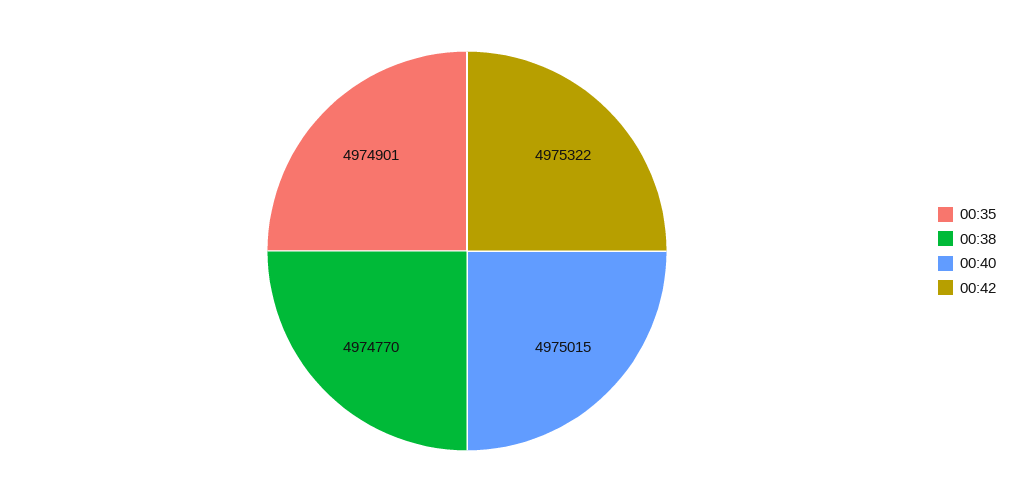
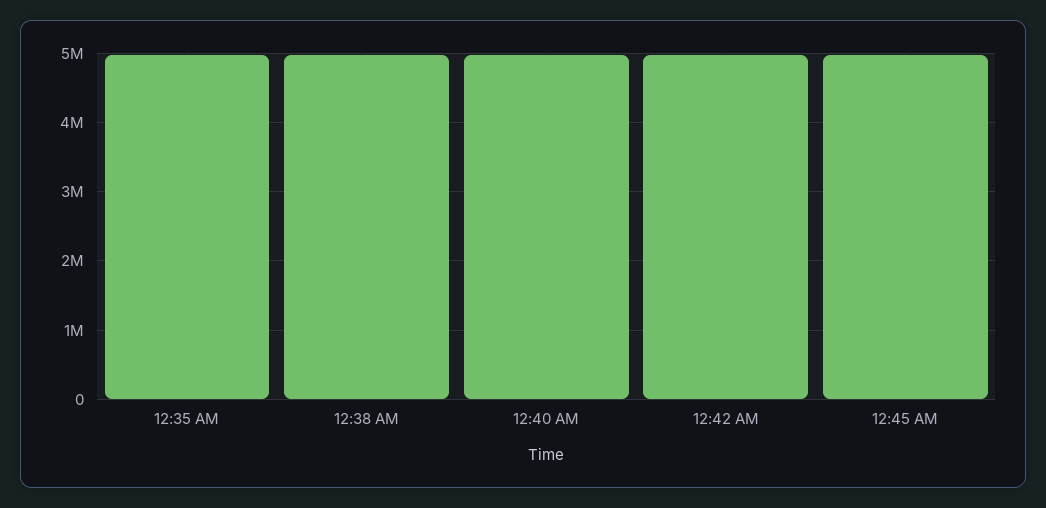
12:45 AM: none -> 5000000

